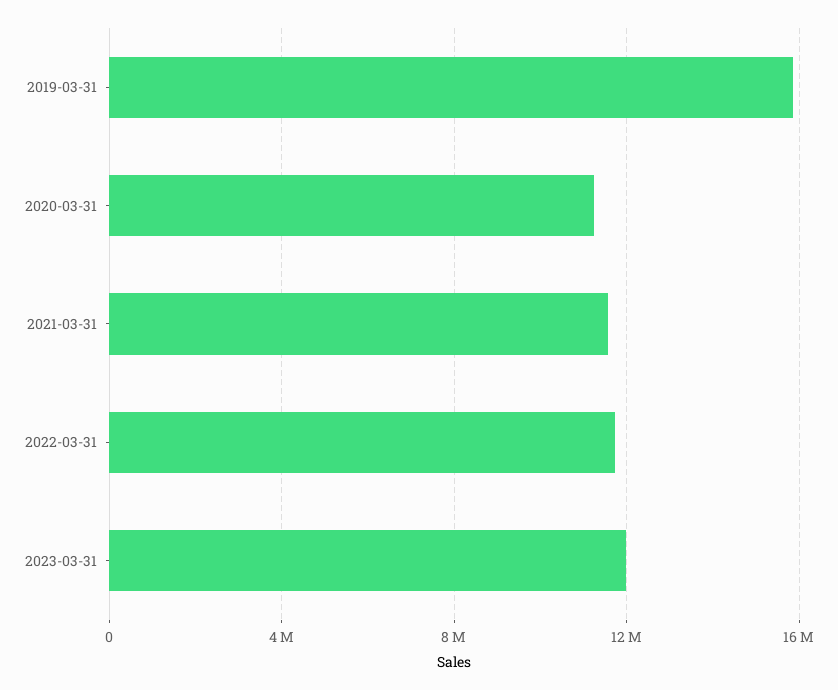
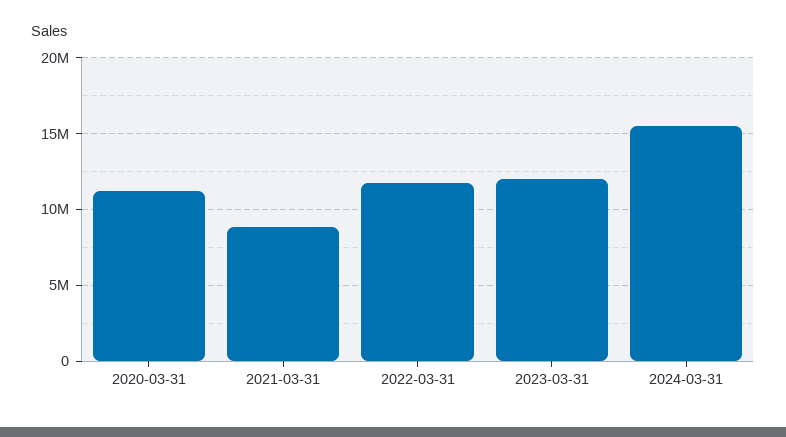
2019-03-31: 16000000 -> none
2021-03-31: 11500000 -> 9000000
2024-03-31: none -> 15500000

